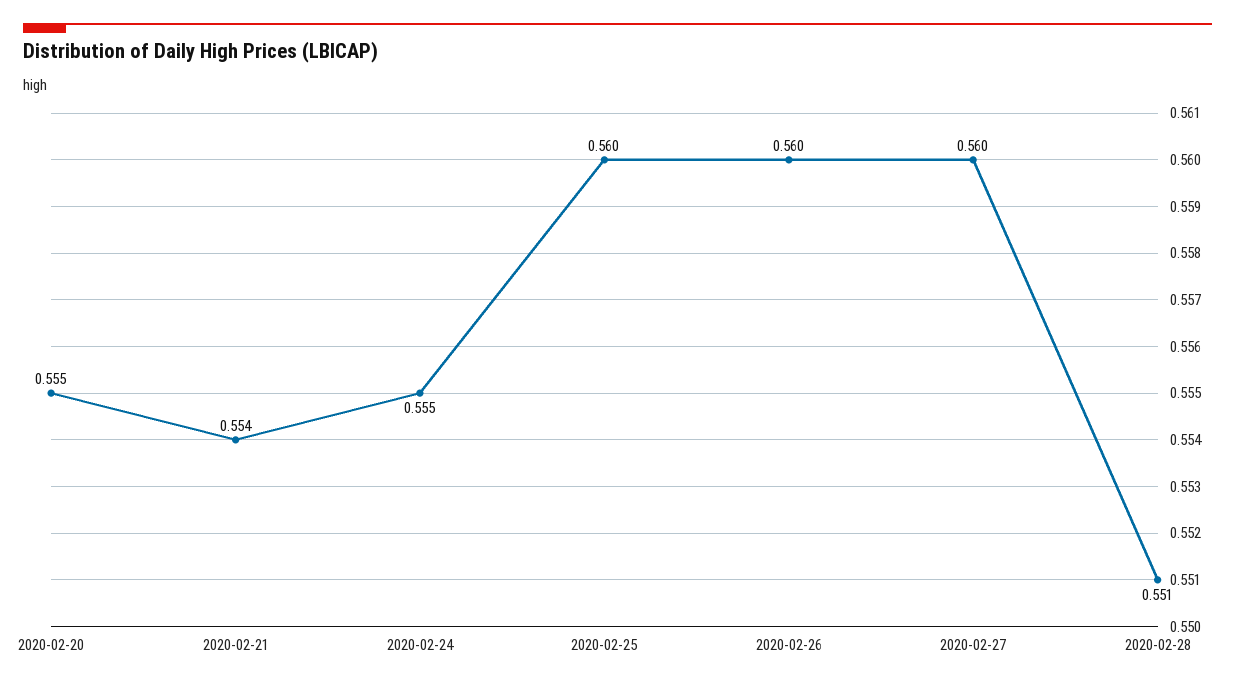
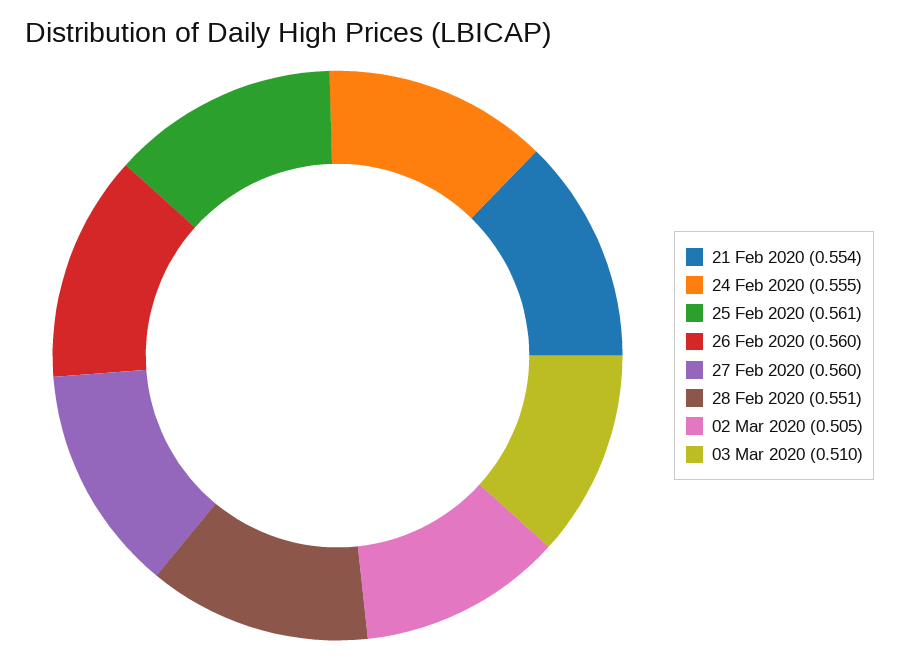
2020-02-20: 0.555 -> none
2020-02-25: 0.56 -> 0.561
02 Mar 2020: none -> 0.505
03 Mar 2020: none -> 0.51

